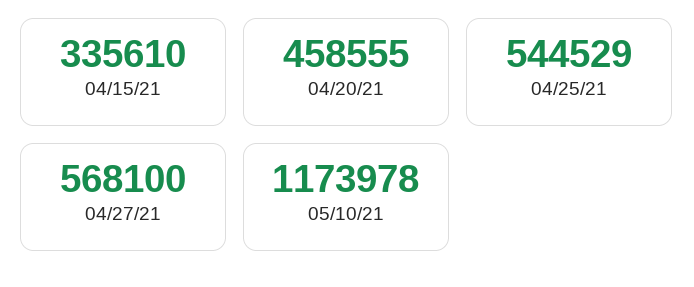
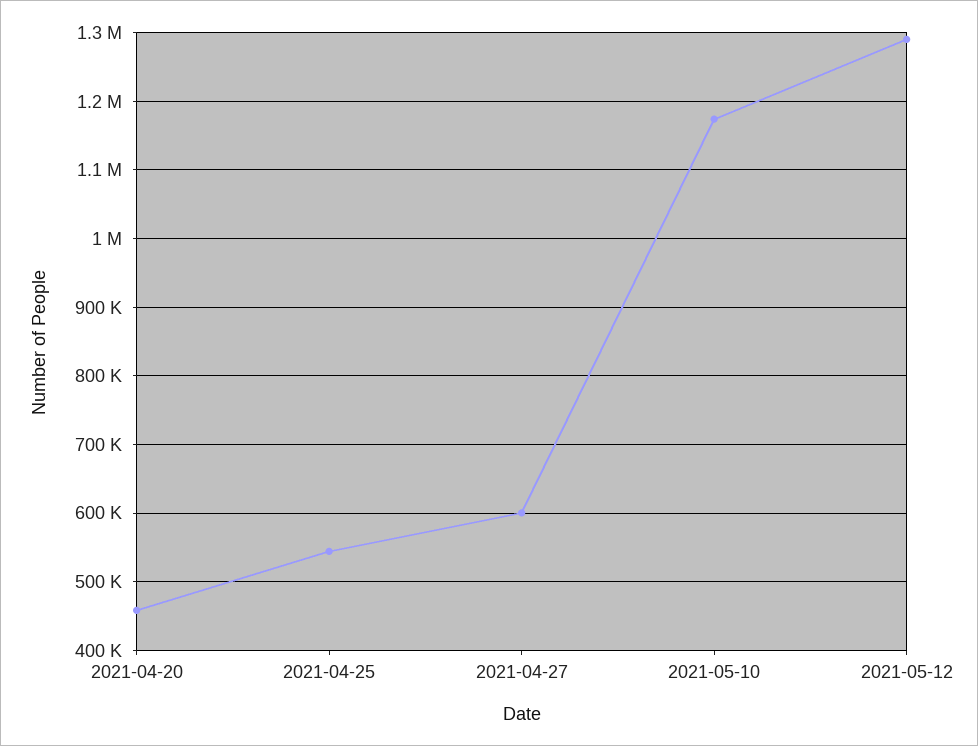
04/15/21: 335610 -> none
04/27/21: 568100 -> 600000
2021-05-12: none -> 1290000

